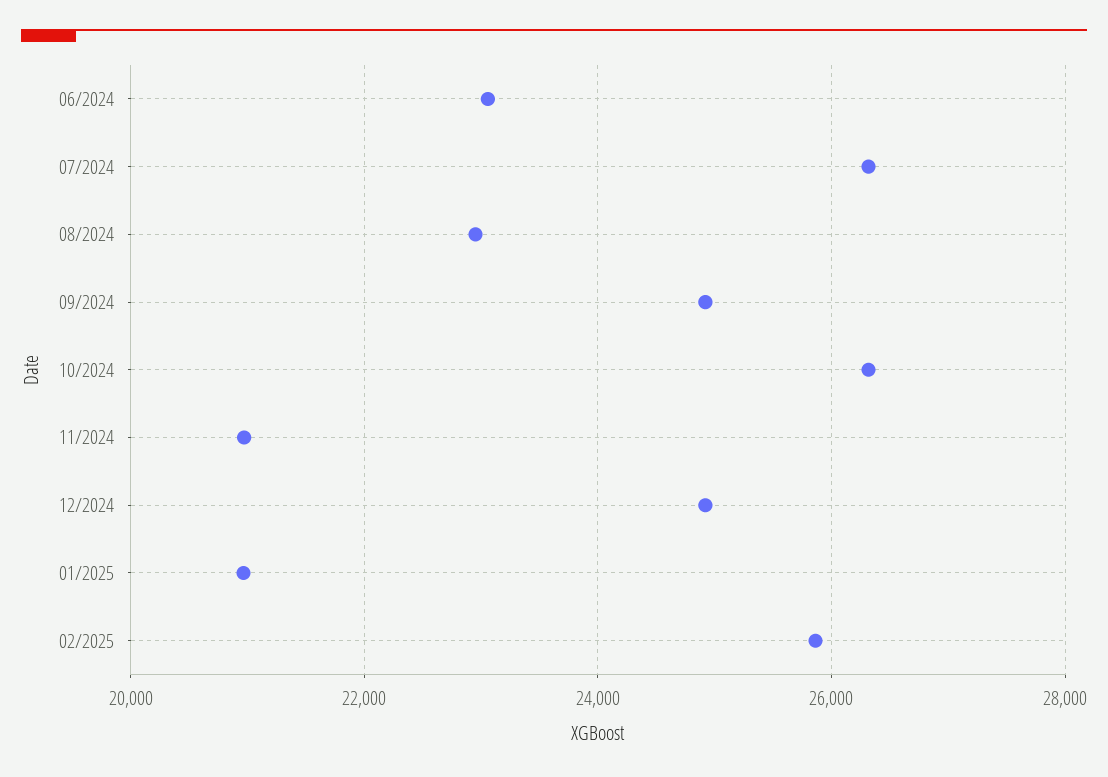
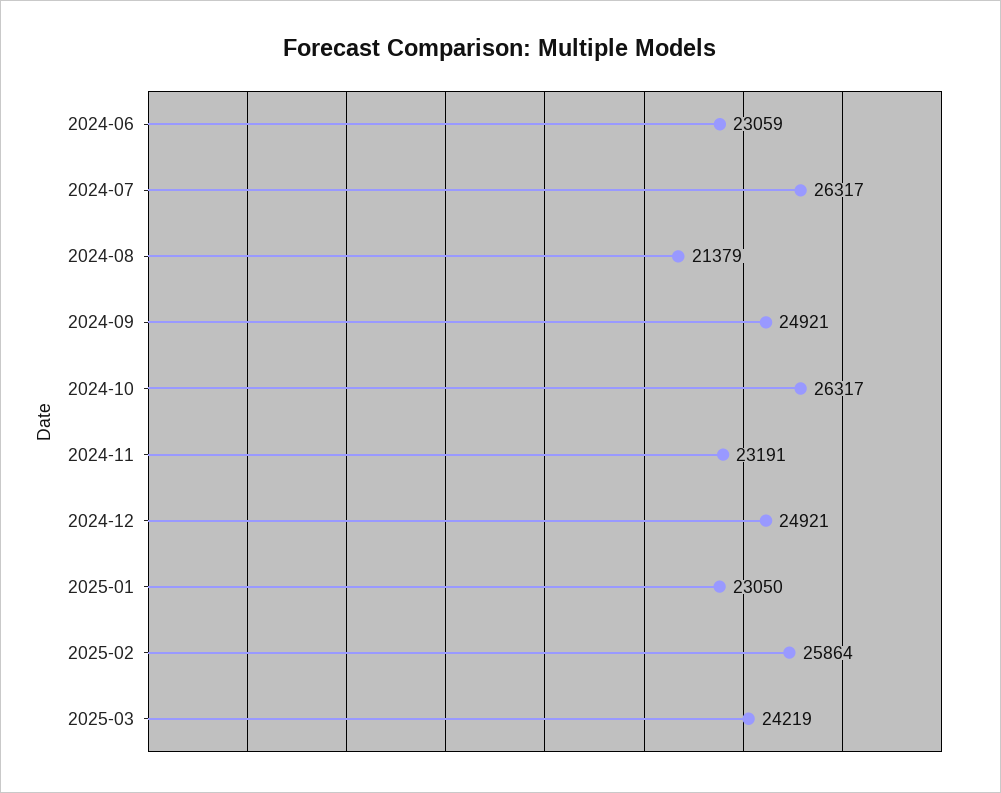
08/2024: 23000 -> 21379
11/2024: 21000 -> 23191
01/2025: 21000 -> 23050
2025-03: none -> 24219

